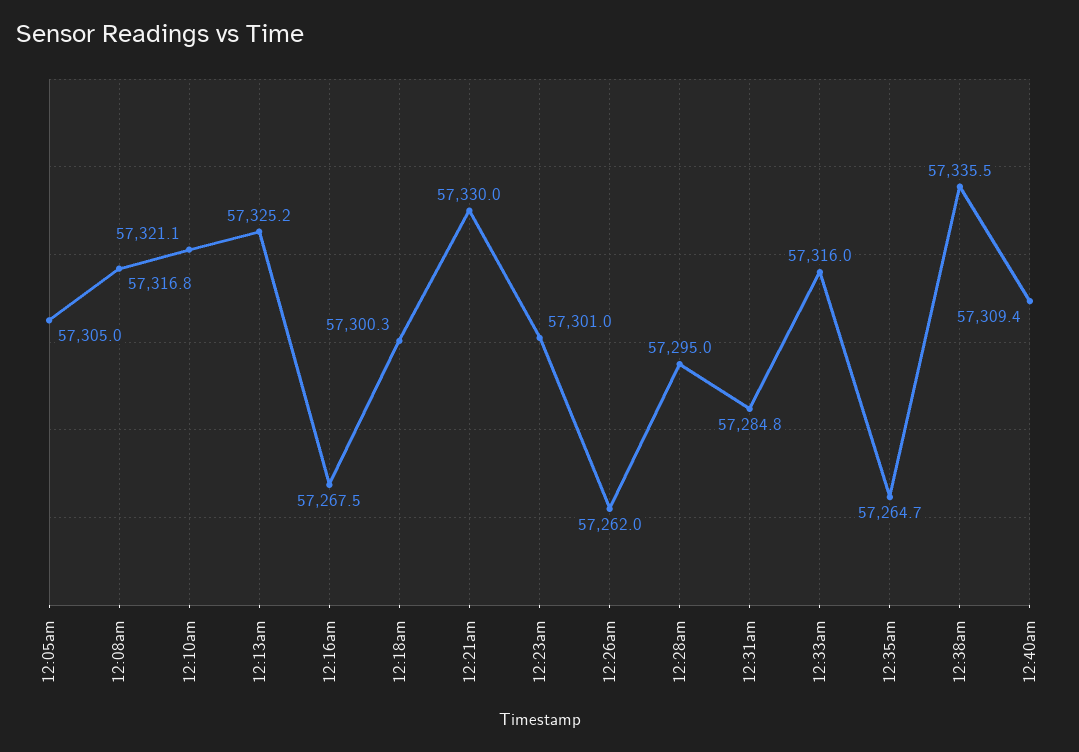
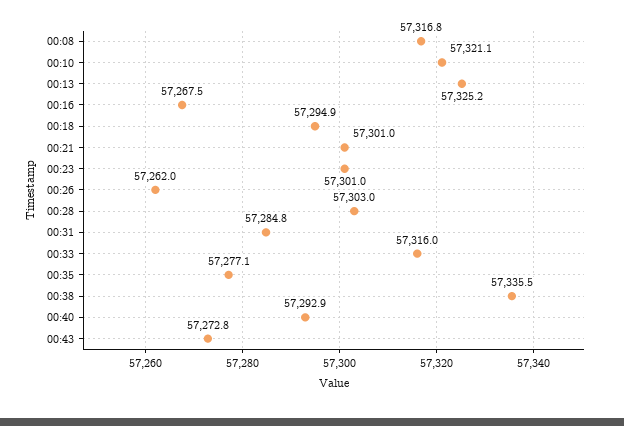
12:05am: 57305 -> none
12:18am: 57300.3 -> 57294.9
12:21am: 57330 -> 57301
12:28am: 57295 -> 57303
12:35am: 57264.7 -> 57277.1
12:40am: 57309.4 -> 57292.9
00:43: none -> 57272.8

